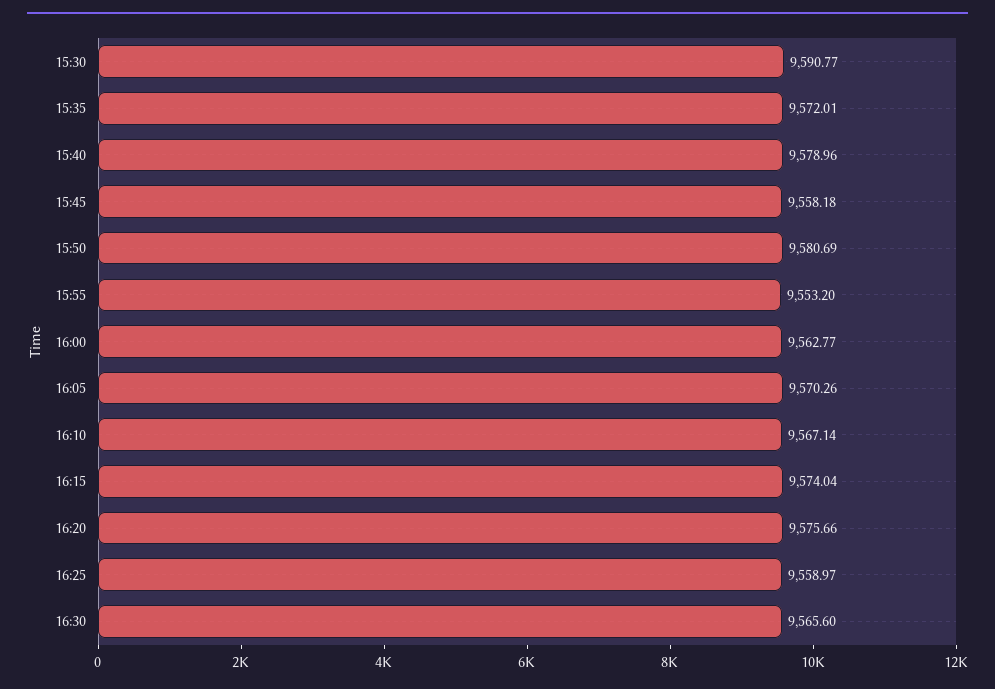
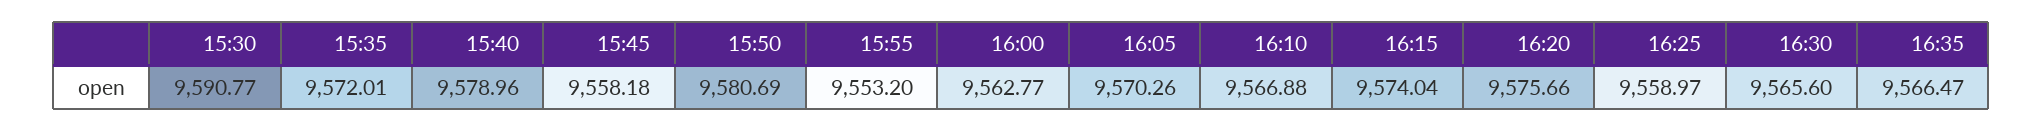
16:10: 9567.14 -> 9566.88
16:35: none -> 9566.47

